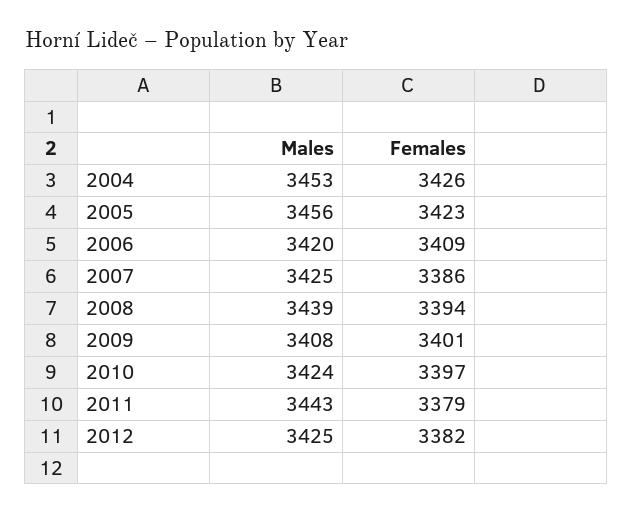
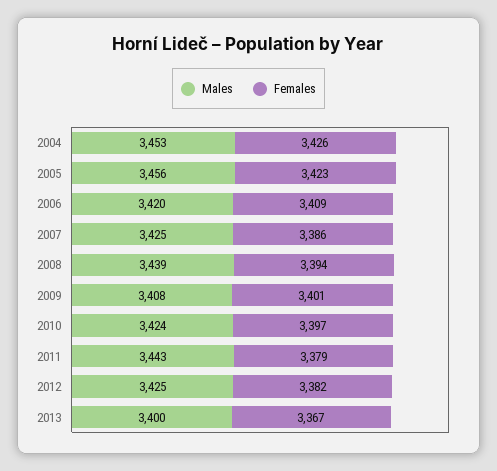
Males, 2013: none -> 3400
Females, 2013: none -> 3367

